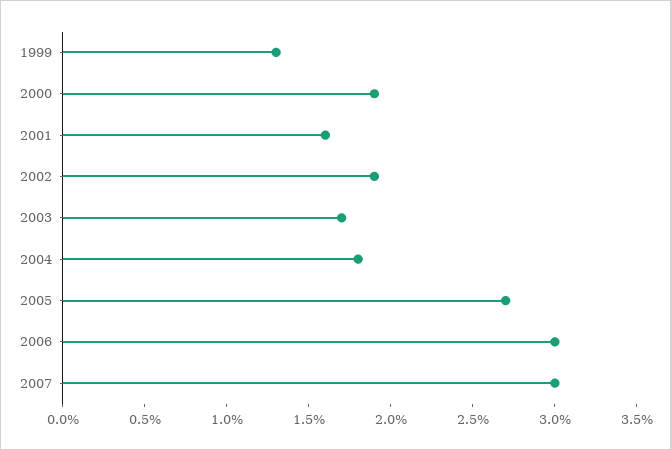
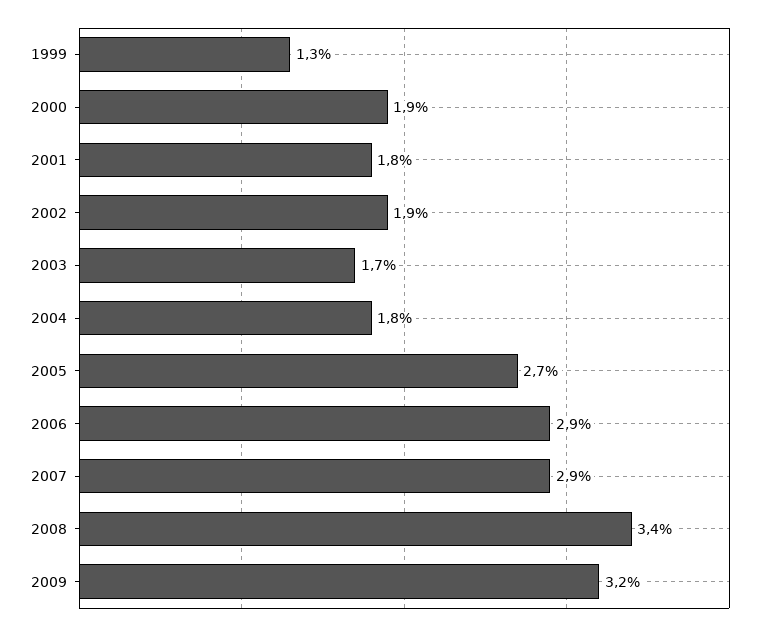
2001: 1.6 -> 1.8
2006: 3 -> 2.9
2007: 3 -> 2.9
2008: none -> 3.4
2009: none -> 3.2

